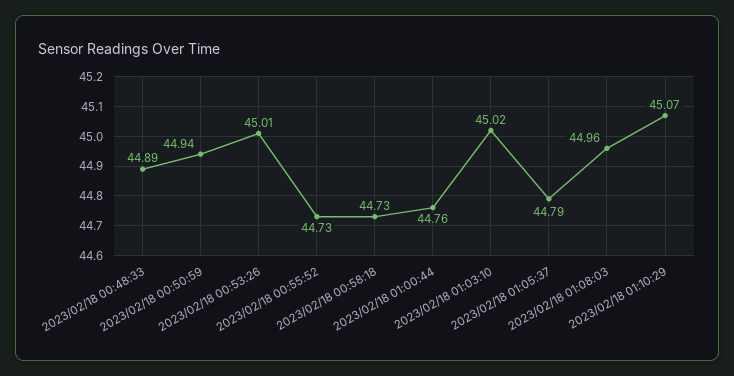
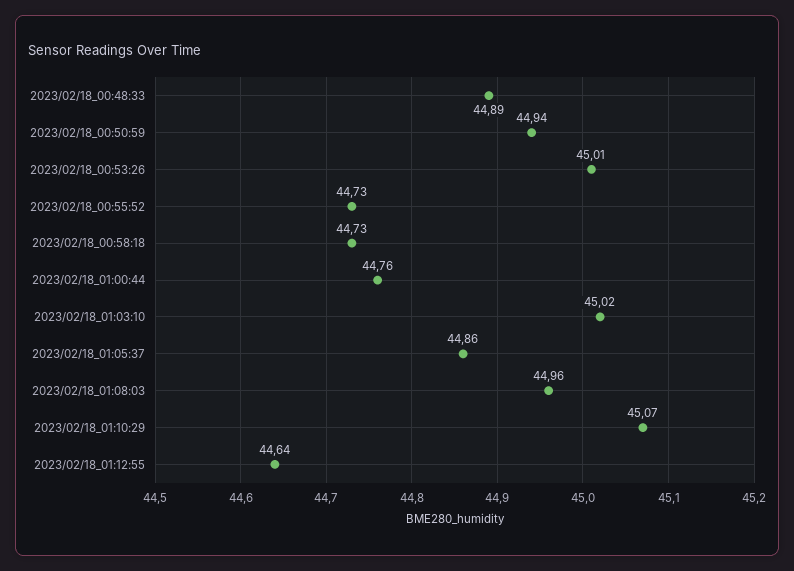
2023/02/18 01:05:37: 44.79 -> 44.86
2023/02/18_01:12:55: none -> 44.64

